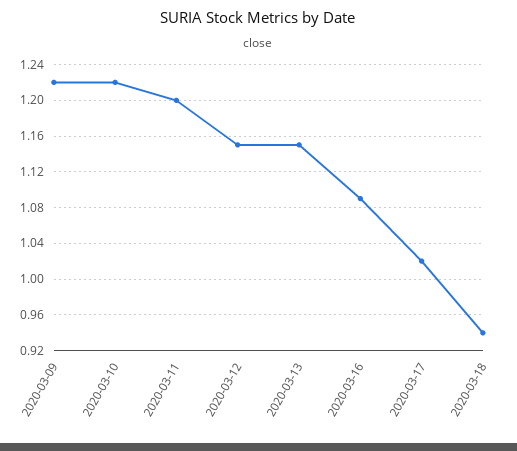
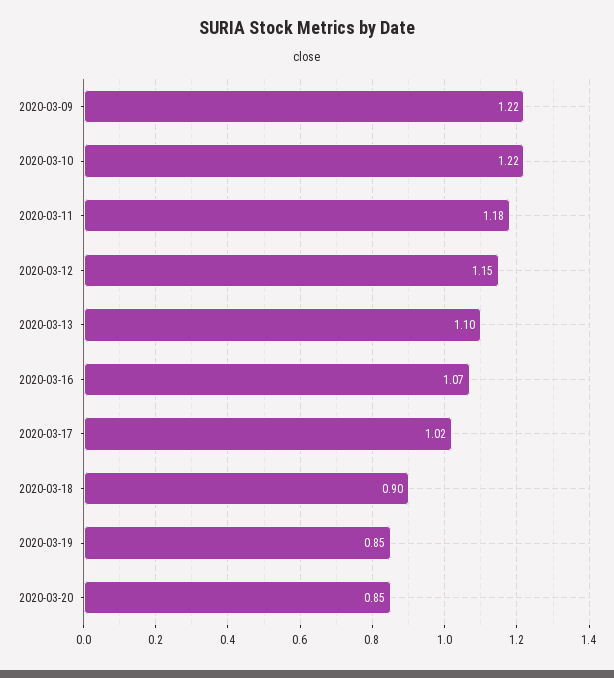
2020-03-11: 1.2 -> 1.18
2020-03-13: 1.15 -> 1.1
2020-03-16: 1.09 -> 1.07
2020-03-18: 0.94 -> 0.9
2020-03-19: none -> 0.85
2020-03-20: none -> 0.85

